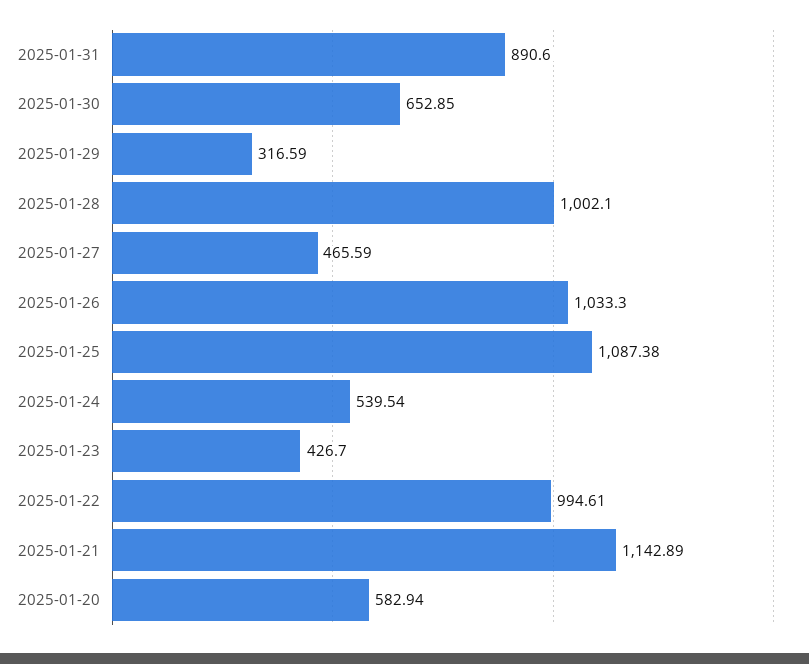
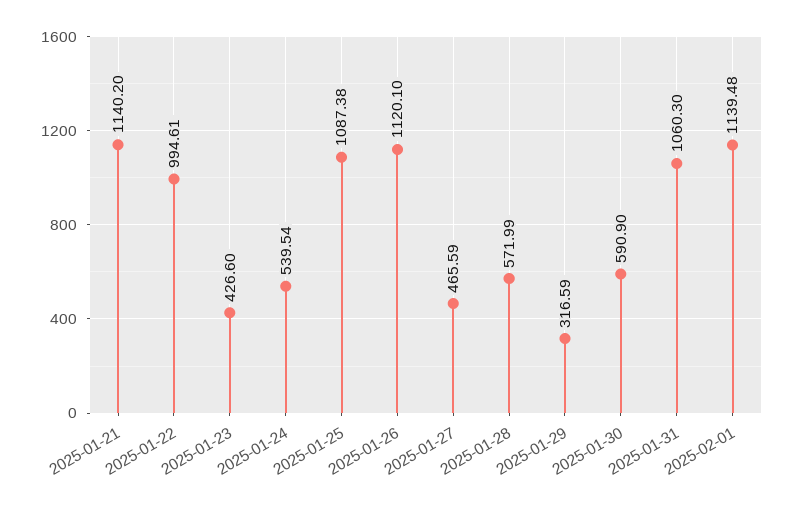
2025-01-31: 890.6 -> 1060.3
2025-01-30: 652.85 -> 590.9
2025-01-28: 1002.1 -> 571.99
2025-01-26: 1033.3 -> 1120.1
2025-01-23: 426.7 -> 426.6
2025-01-21: 1142.89 -> 1140.2
2025-01-20: 582.94 -> none
2025-02-01: none -> 1139.48

